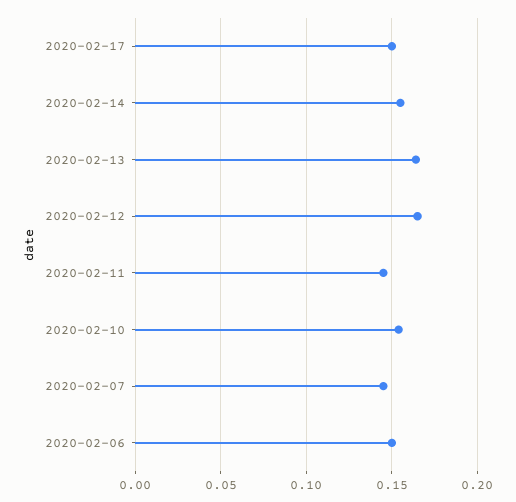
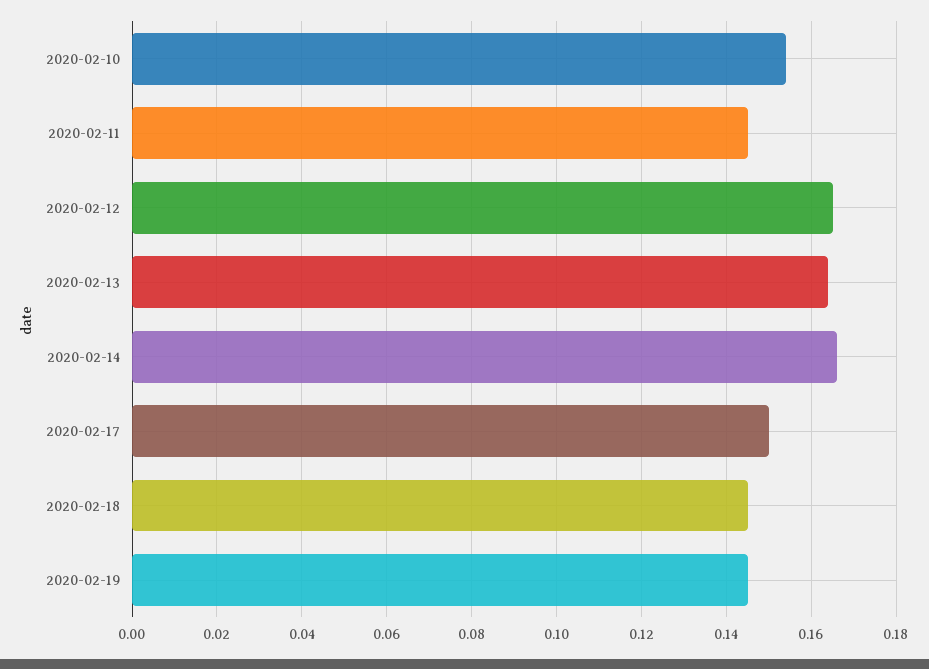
2020-02-14: 0.155 -> 0.165
2020-02-07: 0.145 -> none
2020-02-06: 0.15 -> none
2020-02-18: none -> 0.145
2020-02-19: none -> 0.145

